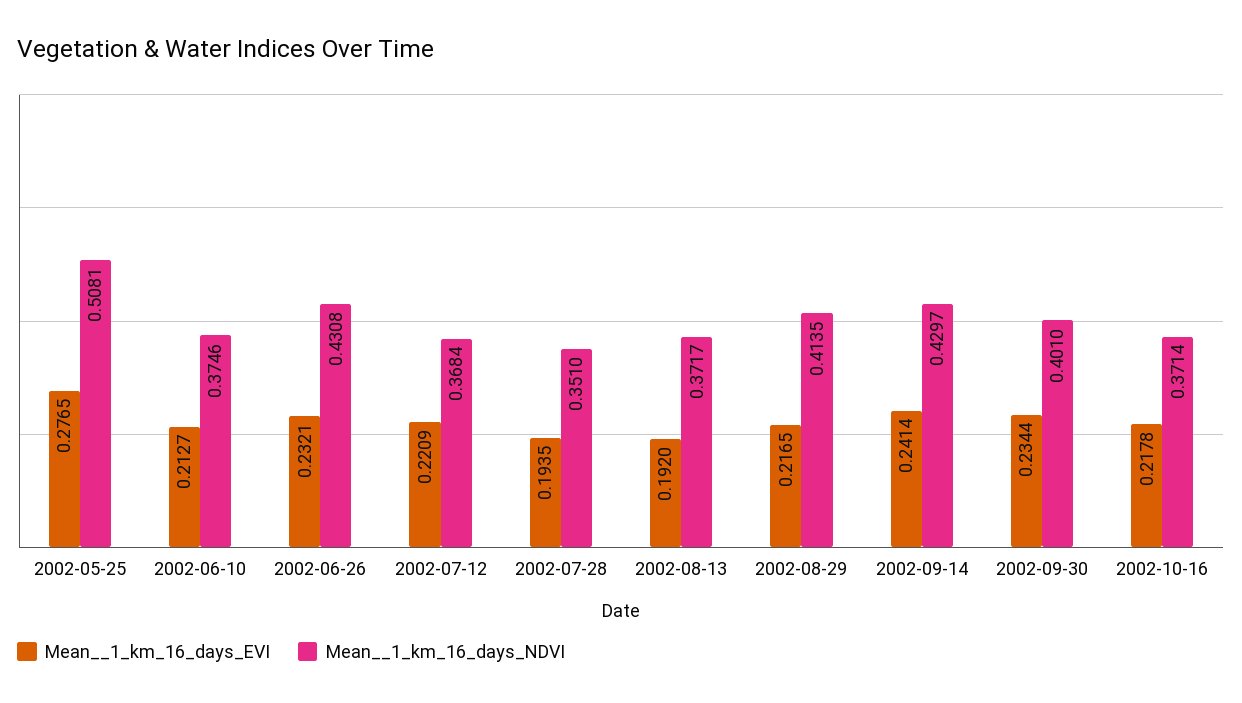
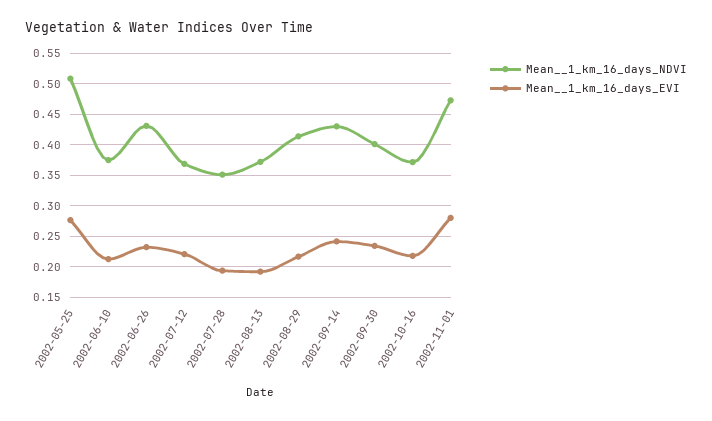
Mean__1_km_16_days_NDVI, 2002-11-01: none -> 0.47
Mean__1_km_16_days_EVI, 2002-11-01: none -> 0.28

